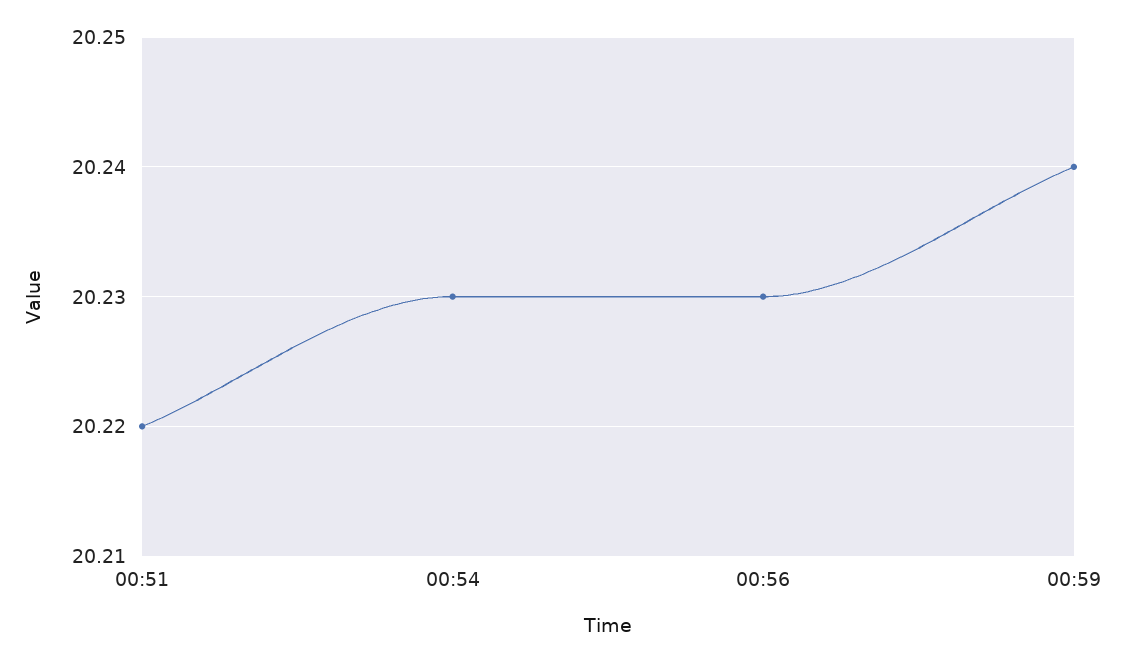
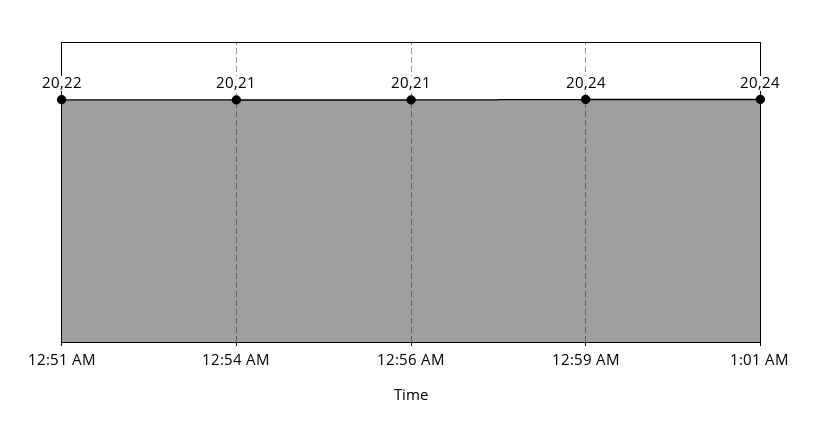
00:54: 20.23 -> 20.21
00:56: 20.23 -> 20.21
1:01 AM: none -> 20.24

